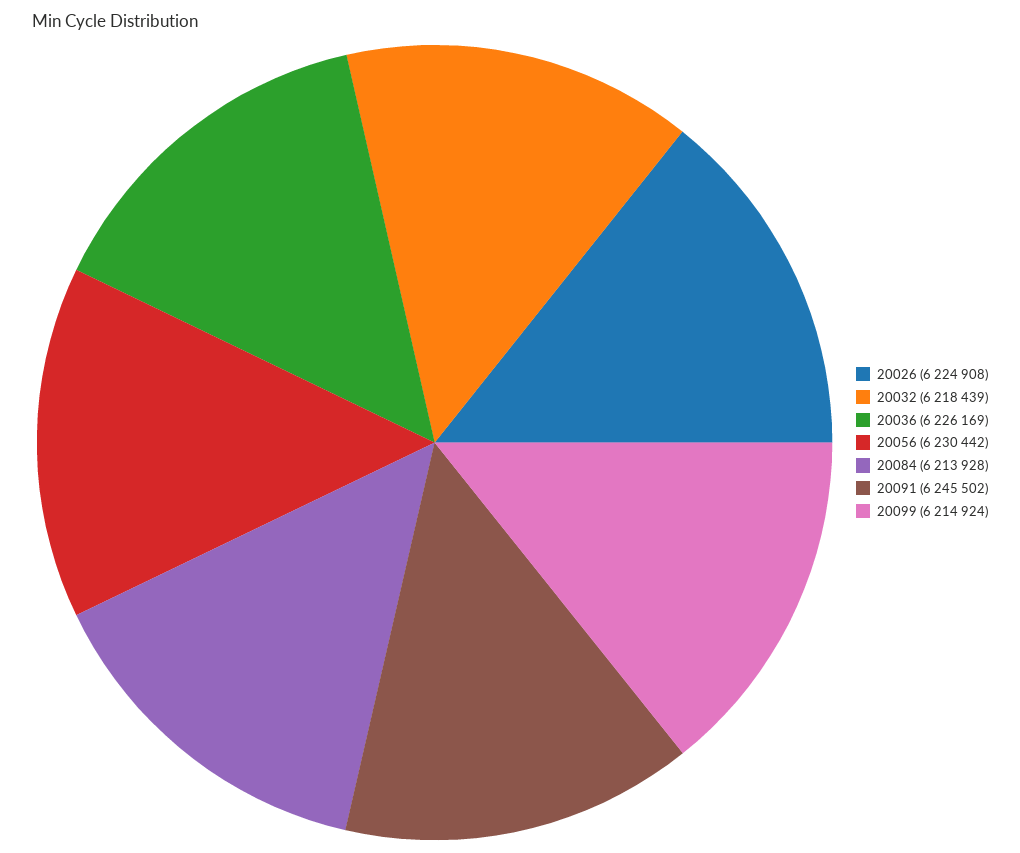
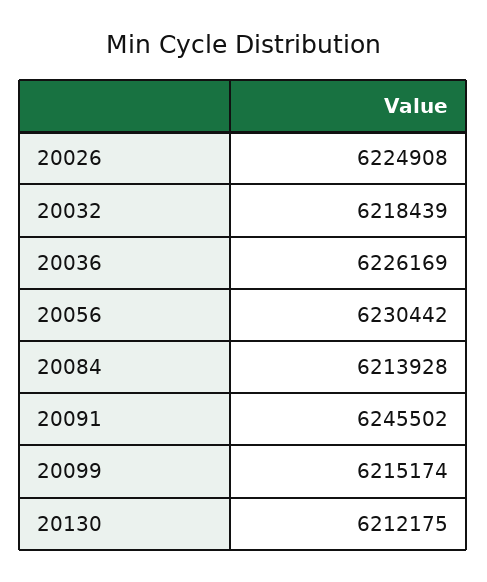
20099: 6214924 -> 6215174
20130: none -> 6212175

